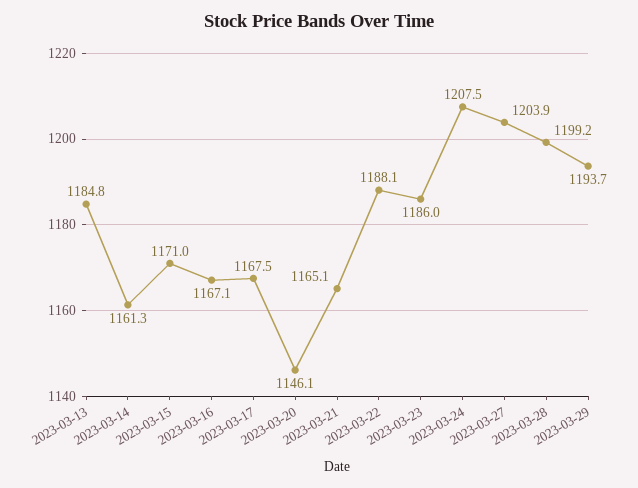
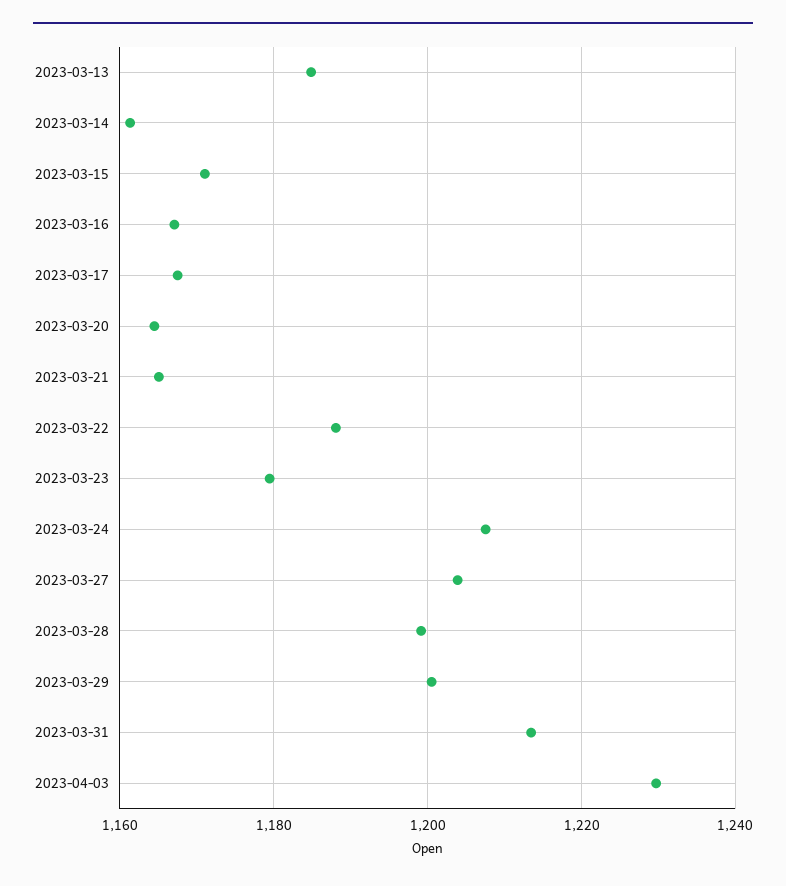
2023-03-20: 1146.1 -> 1164
2023-03-23: 1186 -> 1180
2023-03-29: 1193.7 -> 1200
2023-03-31: none -> 1214
2023-04-03: none -> 1230

